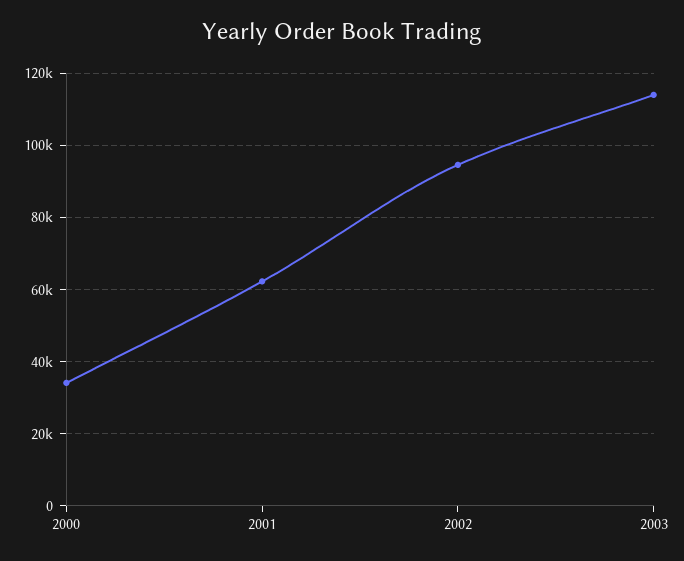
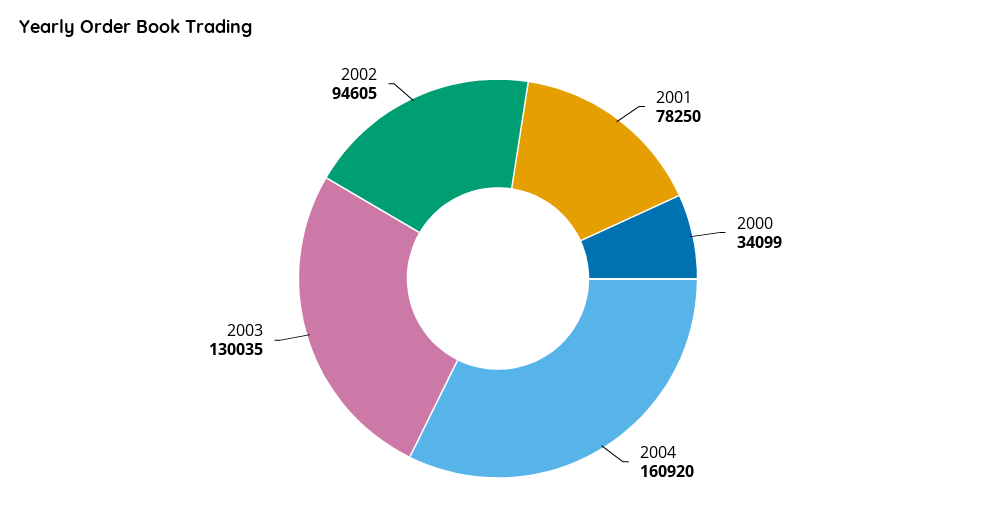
2001: 62000 -> 78250
2003: 114000 -> 130035
2004: none -> 160920

